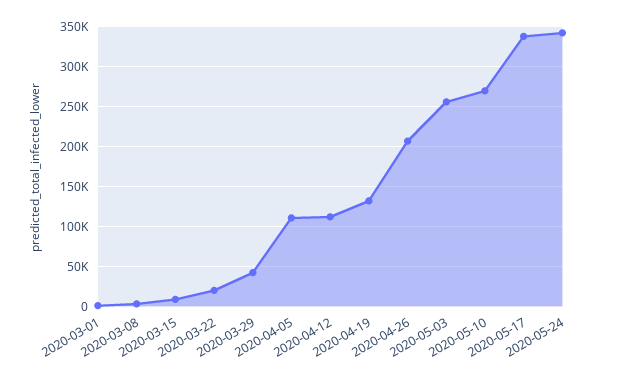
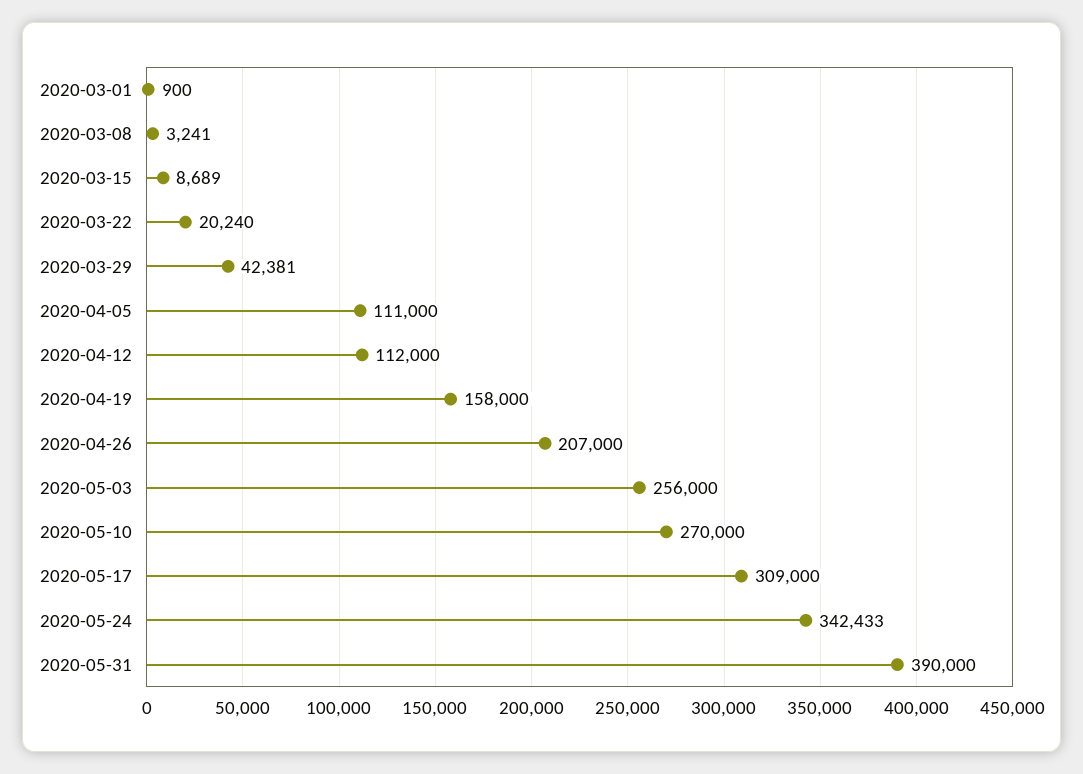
2020-04-19: 130000 -> 158000
2020-05-17: 340000 -> 309000
2020-05-31: none -> 390000

